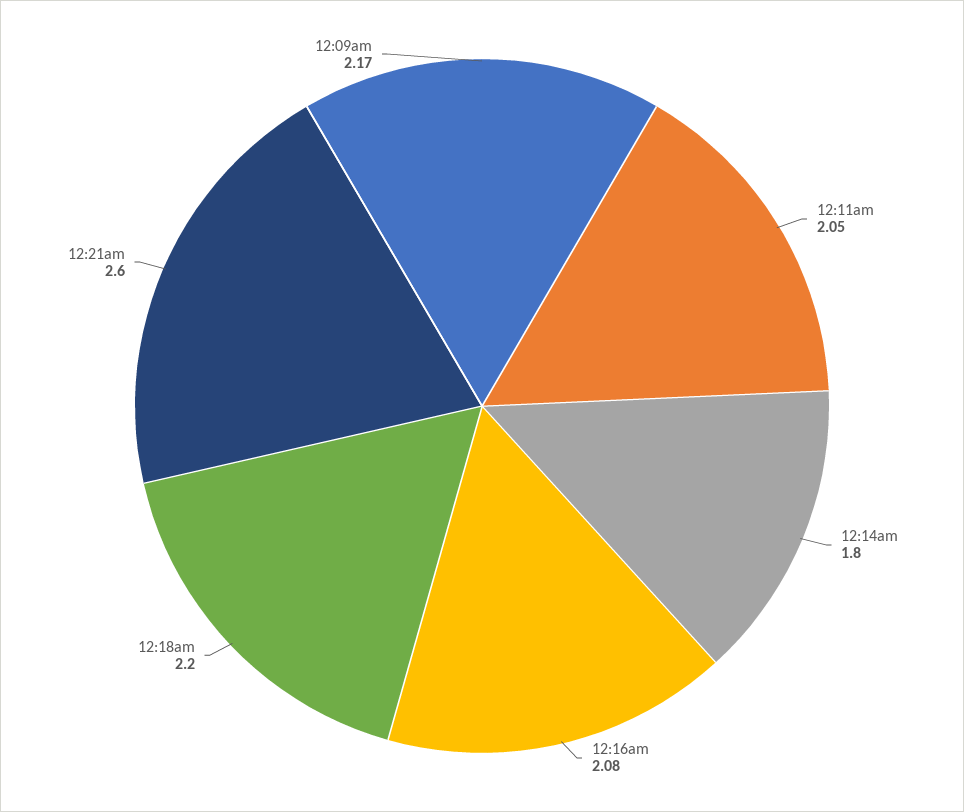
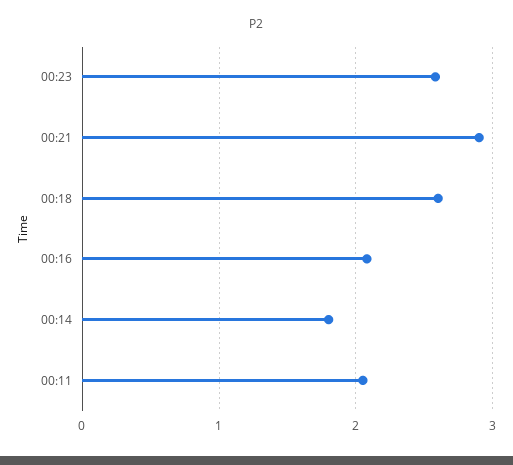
12:18am: 2.2 -> 2.6
12:21am: 2.6 -> 2.9
12:09am: 2.17 -> none
00:23: none -> 2.6

